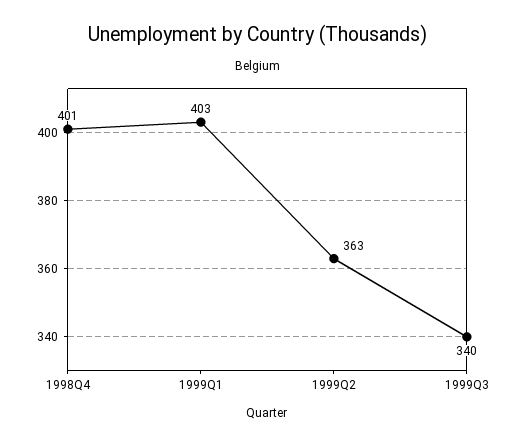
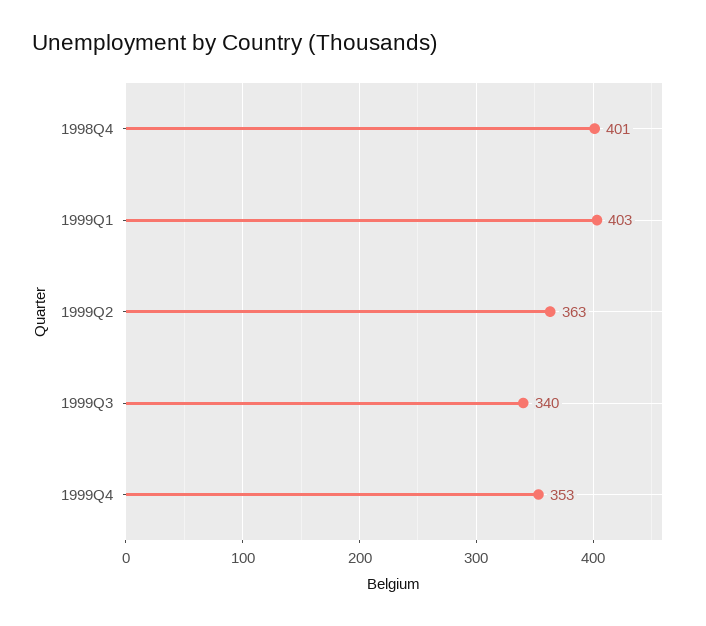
1999Q4: none -> 353

